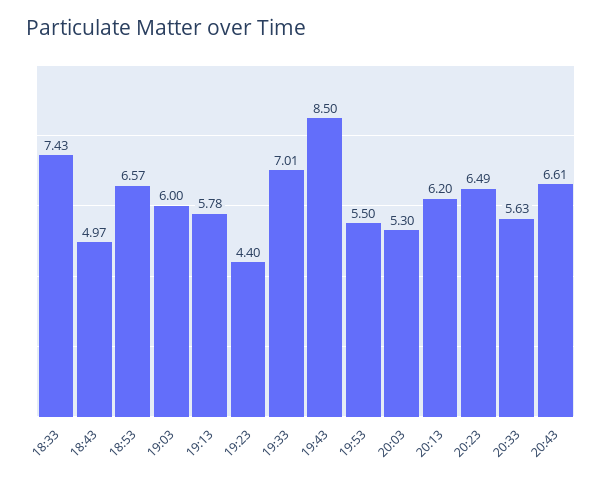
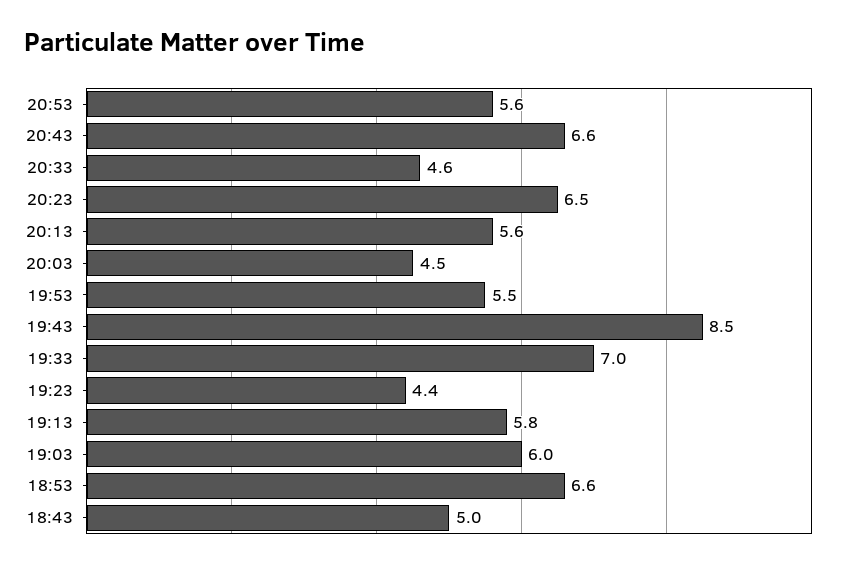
18:33: 7.43 -> none
20:03: 5.3 -> 4.5
20:13: 6.2 -> 5.6
20:33: 5.63 -> 4.6
20:53: none -> 5.6

